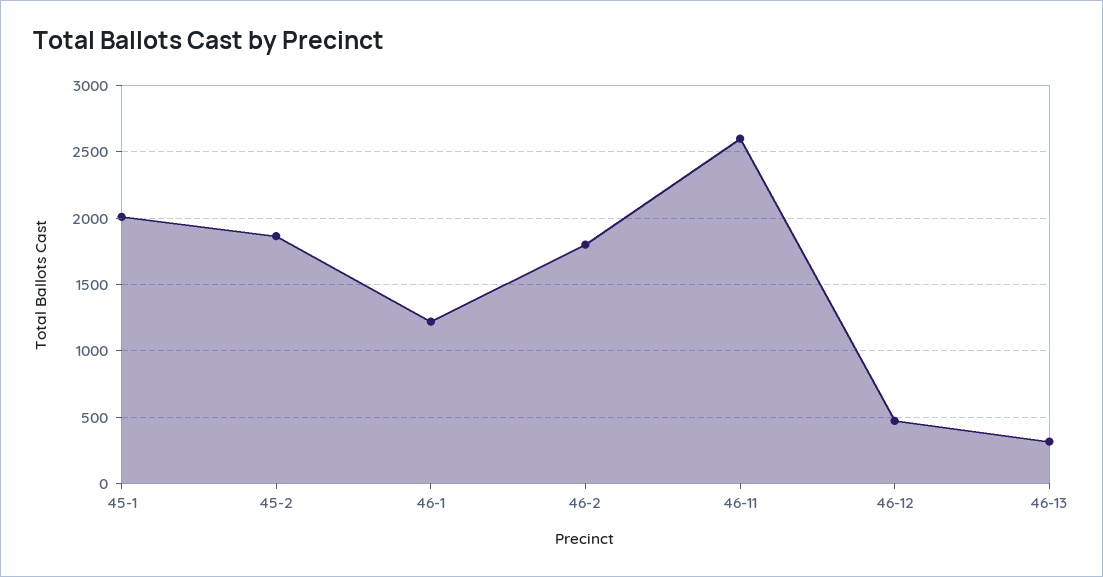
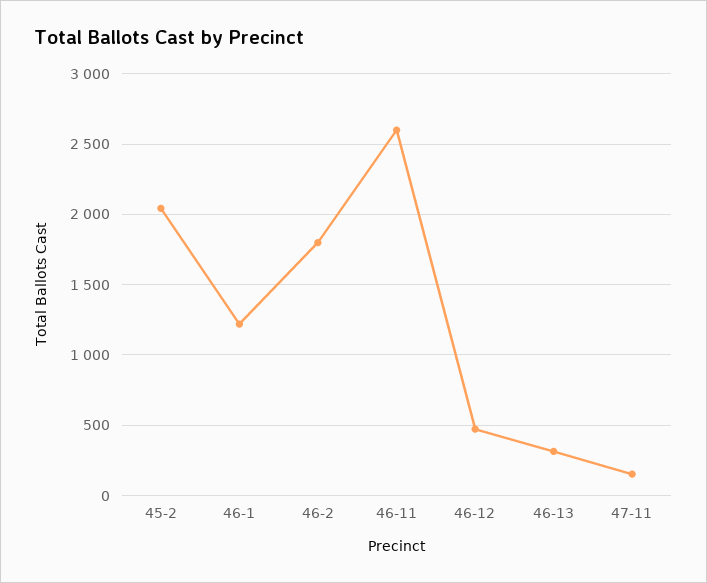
45-1: 2000 -> none
45-2: 1850 -> 2050
47-11: none -> 150

